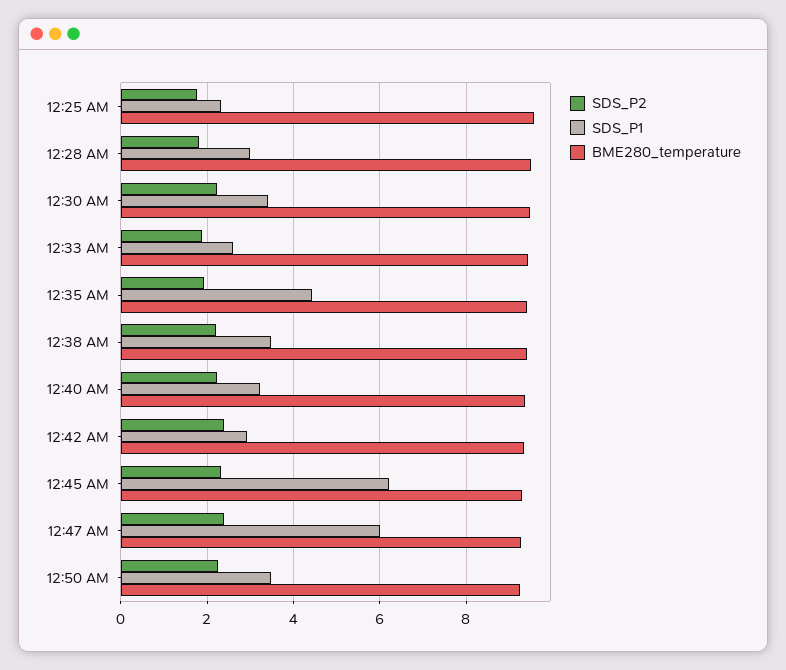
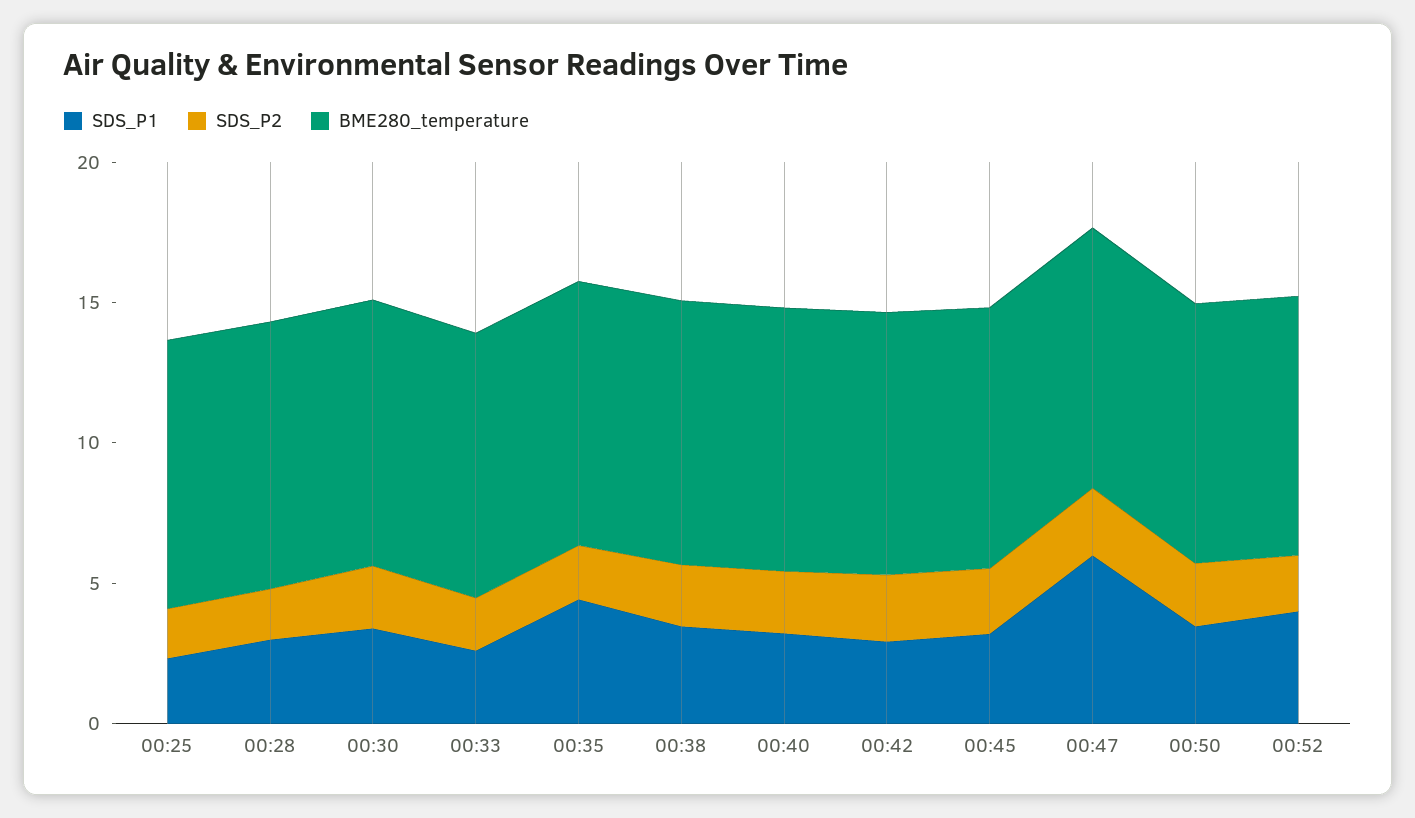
SDS_P1, 12:45 AM: 6.2 -> 3
SDS_P1, 00:52: none -> 4
SDS_P2, 00:52: none -> 2
BME280_temperature, 00:52: none -> 9

